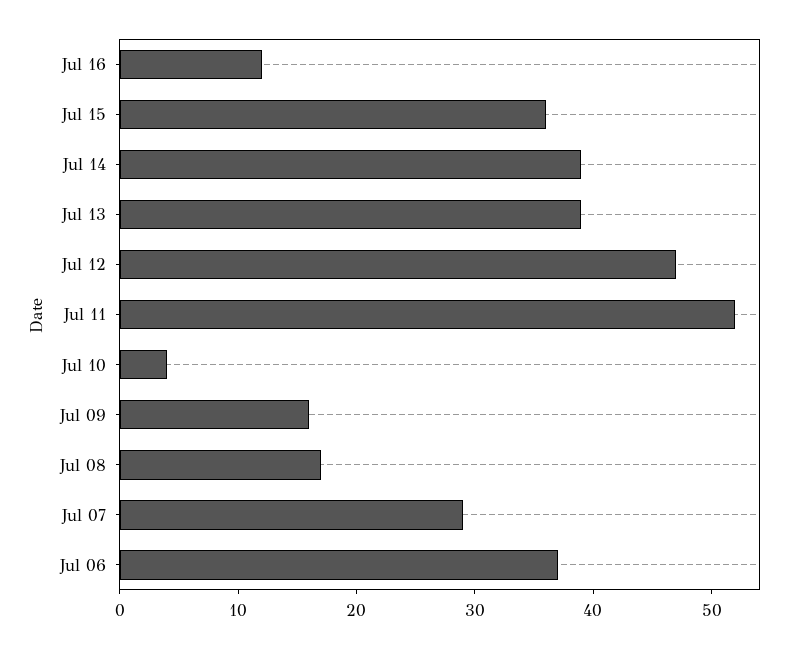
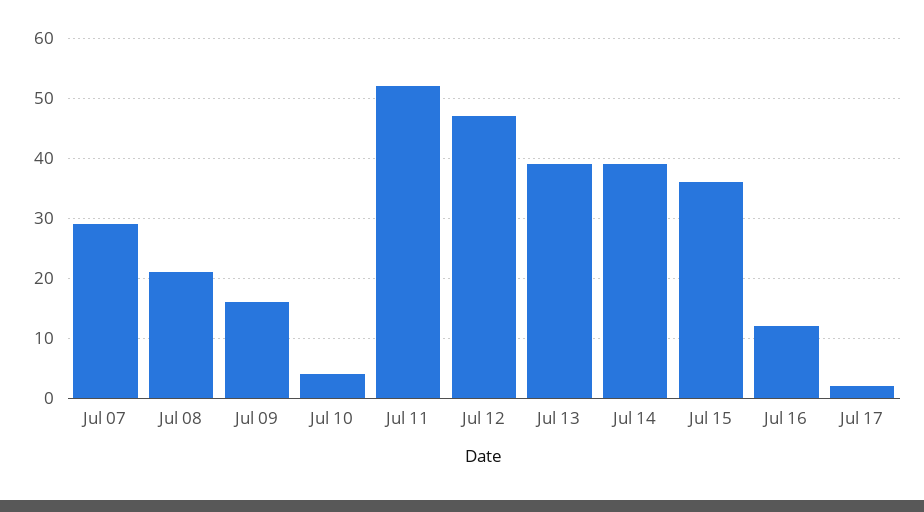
Jul 08: 17 -> 21
Jul 06: 37 -> none
Jul 17: none -> 2

